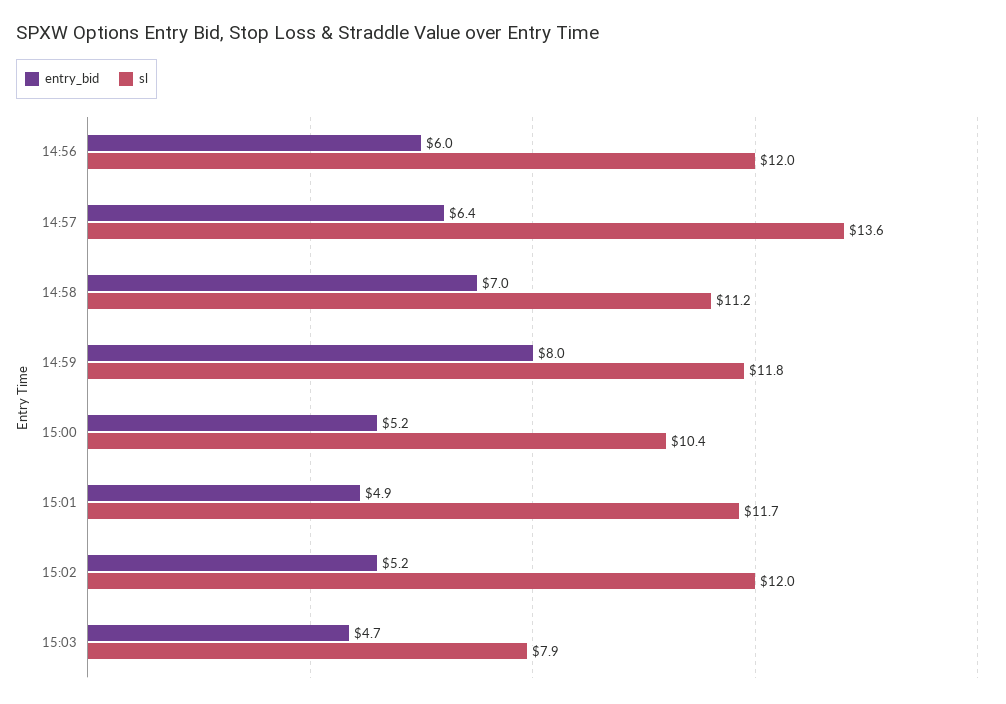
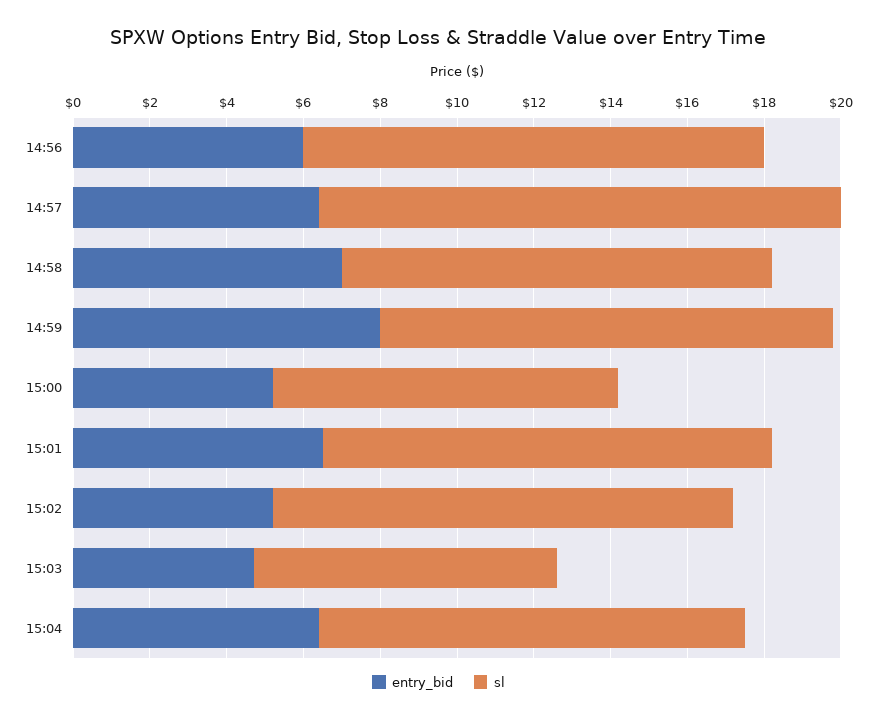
sl, 15:00: 10.4 -> 9
entry_bid, 15:01: 4.9 -> 6.5
entry_bid, 15:04: none -> 6.5
sl, 15:04: none -> 11

